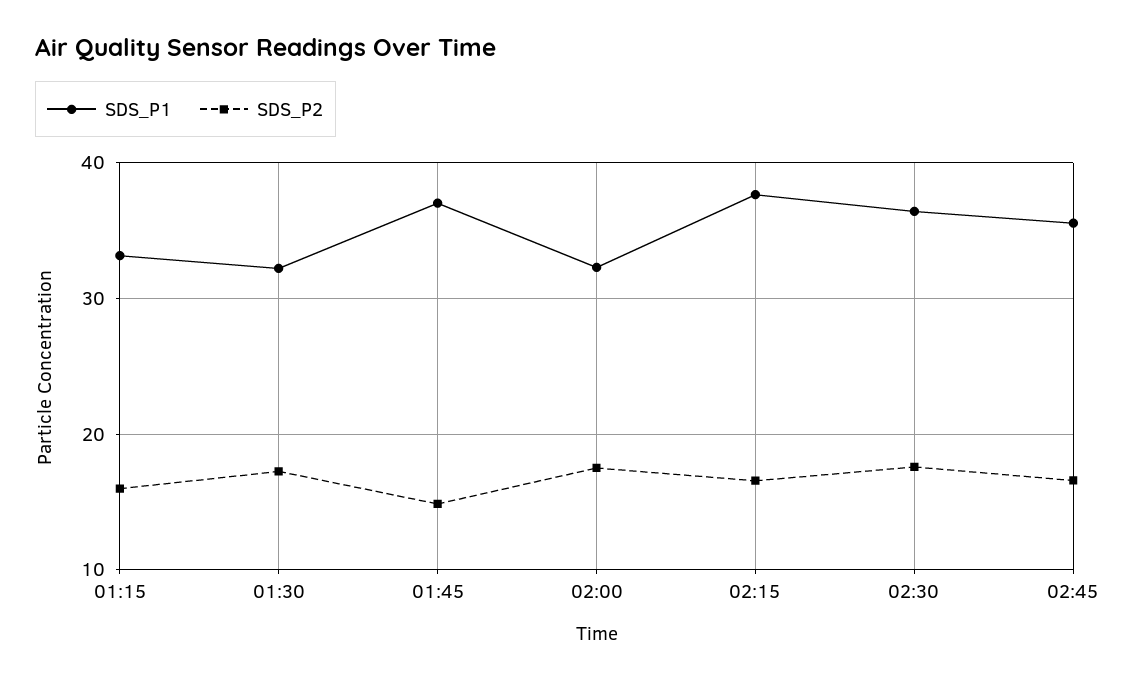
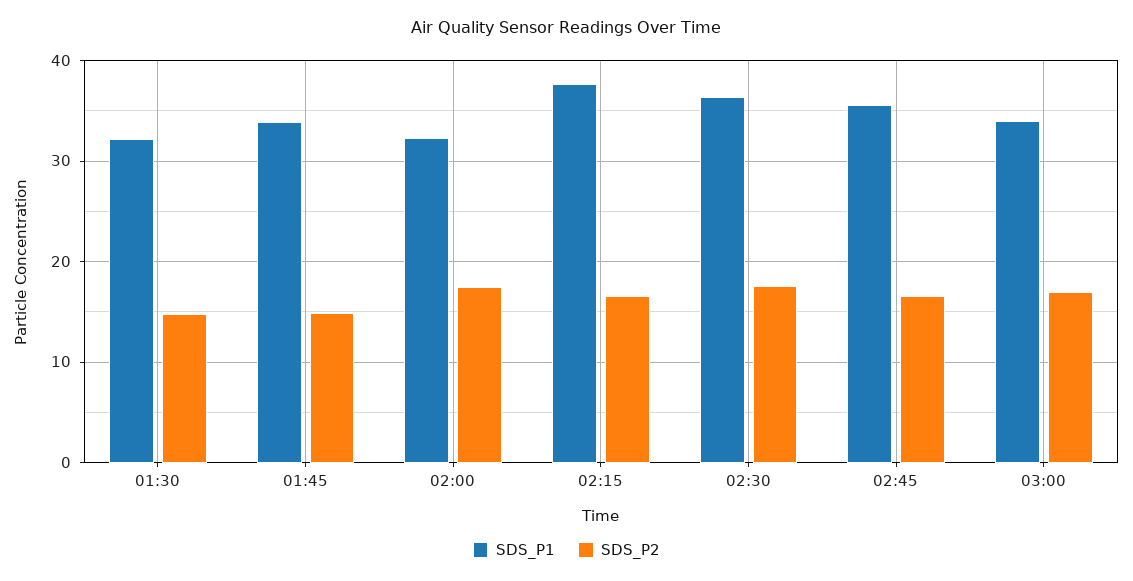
SDS_P1, 01:15: 33 -> none
SDS_P2, 01:15: 16 -> none
SDS_P2, 01:30: 17 -> 15
SDS_P1, 01:45: 37 -> 34
SDS_P1, 03:00: none -> 34
SDS_P2, 03:00: none -> 17

